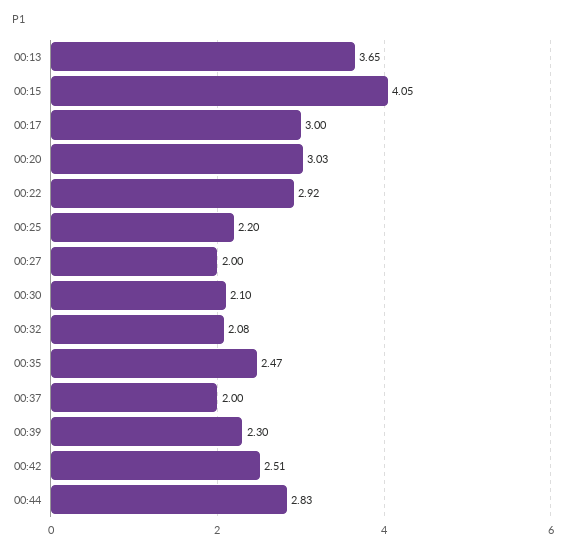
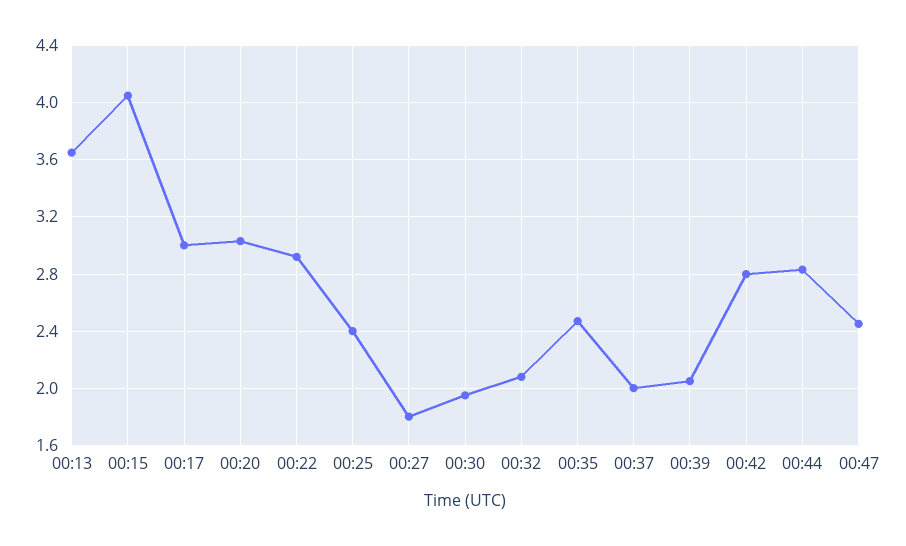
00:25: 2.2 -> 2.4
00:27: 2 -> 1.8
00:30: 2.1 -> 1.95
00:39: 2.3 -> 2.05
00:42: 2.51 -> 2.8
00:47: none -> 2.45

